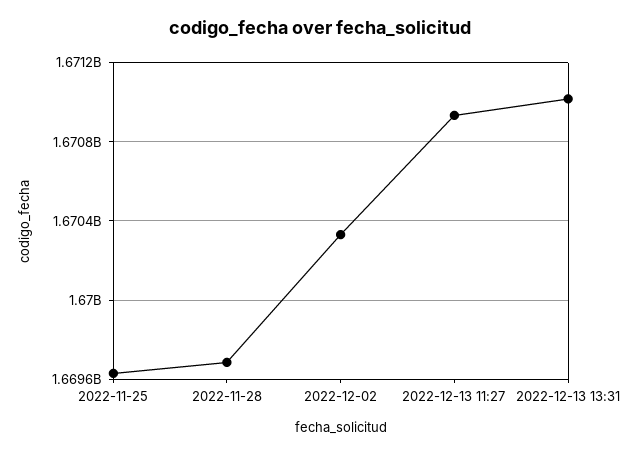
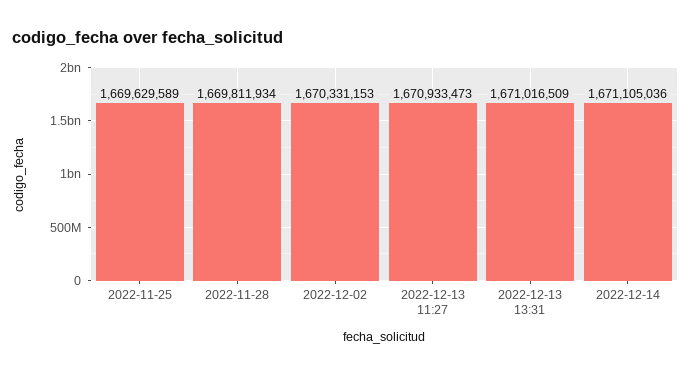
2022-11-28: 1669700000 -> 1669811934
2022-12-14: none -> 1671105036

